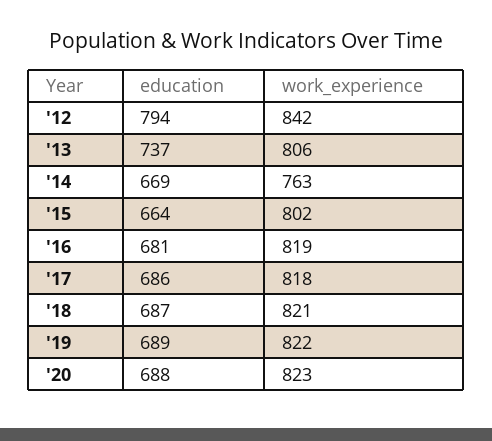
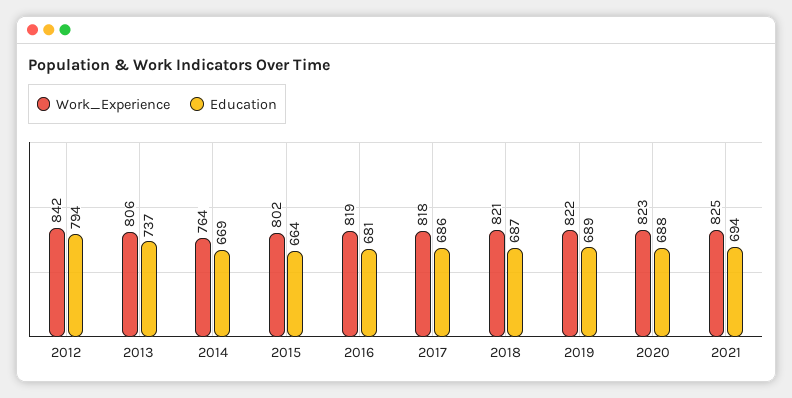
work_experience, '14: 763 -> 764
work_experience, 2021: none -> 825
education, 2021: none -> 694

